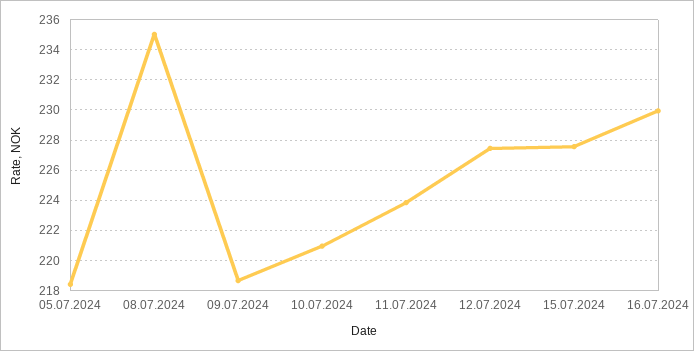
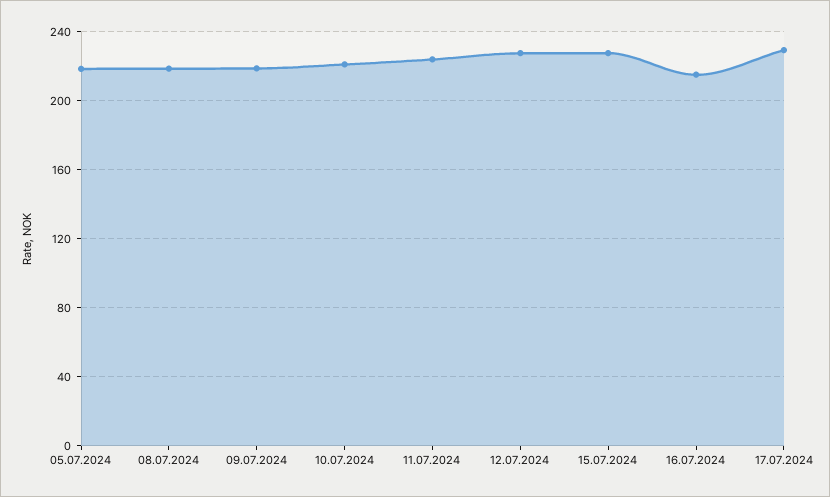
08.07.2024: 235 -> 220
16.07.2024: 230 -> 215
17.07.2024: none -> 230

